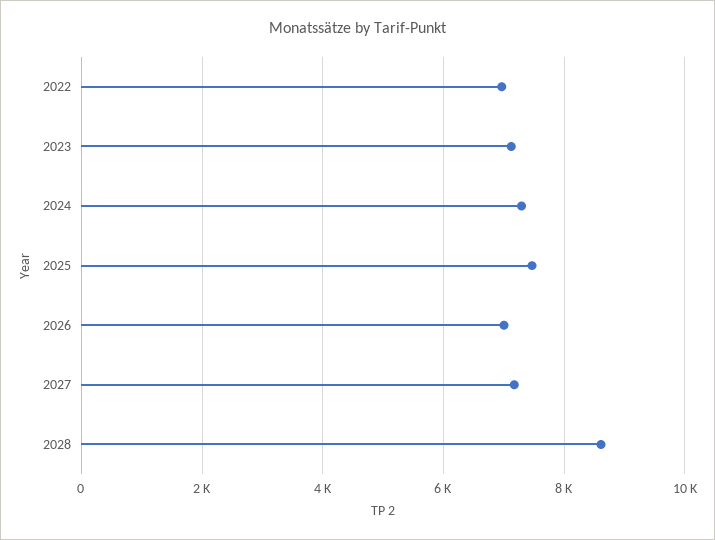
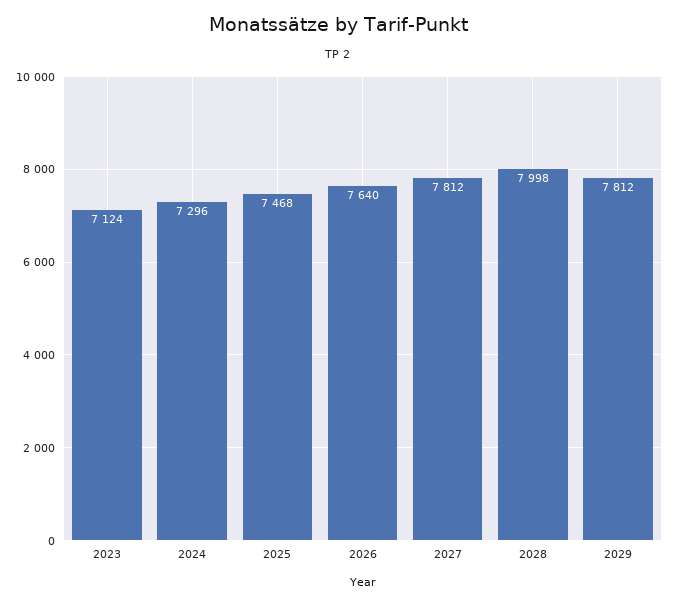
2022: 7000 -> none
2026: 7000 -> 7640
2027: 7200 -> 7812
2028: 8600 -> 7998
2029: none -> 7812

